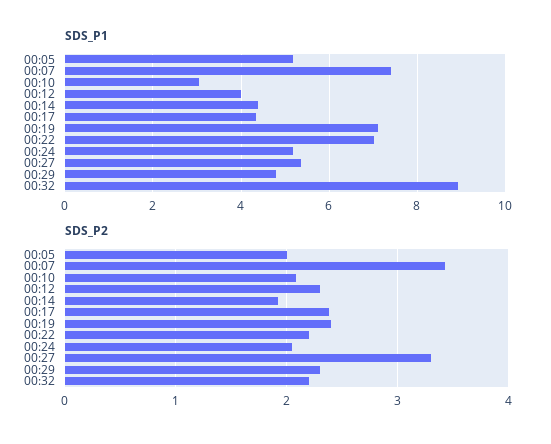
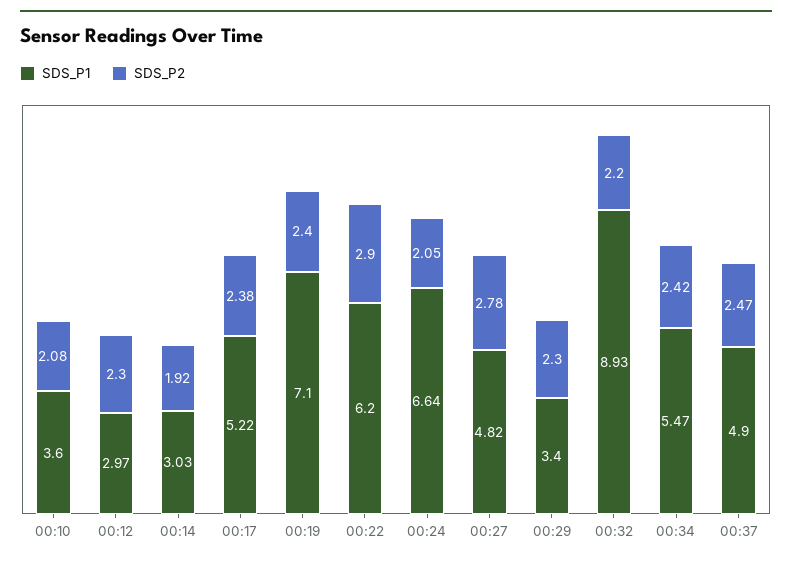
SDS_P1, 00:05: 5.2 -> none
SDS_P1, 00:07: 7.4 -> none
SDS_P1, 00:10: 3 -> 3.6
SDS_P1, 00:12: 4 -> 2.97
SDS_P1, 00:14: 4.4 -> 3.03
SDS_P1, 00:17: 4.4 -> 5.22
SDS_P1, 00:22: 7 -> 6.2
SDS_P1, 00:24: 5.2 -> 6.64
SDS_P1, 00:27: 5.4 -> 4.82
SDS_P1, 00:29: 4.8 -> 3.4
SDS_P2, 00:05: 2 -> none
SDS_P2, 00:07: 3.4 -> none
SDS_P2, 00:22: 2.2 -> 2.9
SDS_P2, 00:27: 3.3 -> 2.78
SDS_P1, 00:34: none -> 5.47
SDS_P2, 00:34: none -> 2.42
SDS_P1, 00:37: none -> 4.9
SDS_P2, 00:37: none -> 2.47

